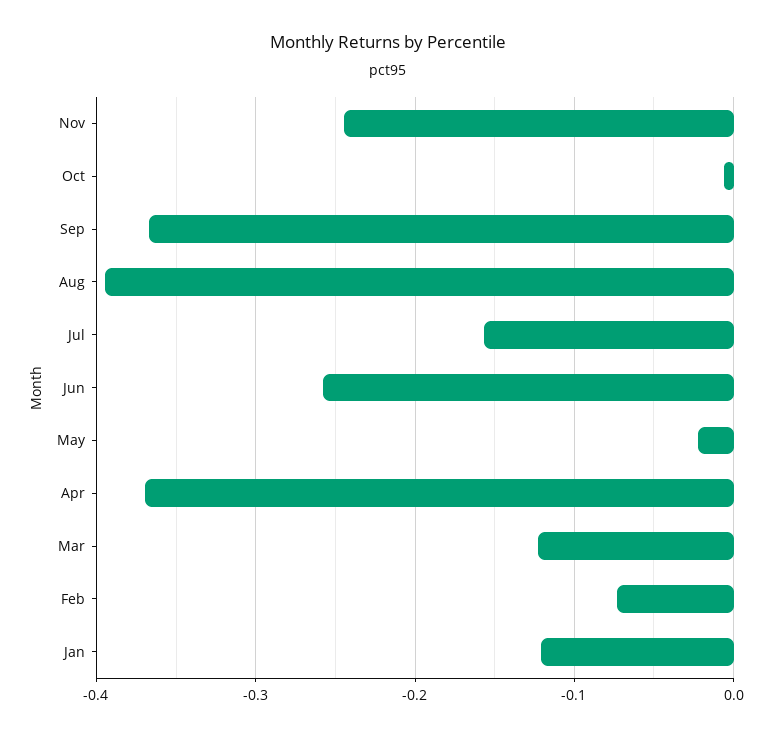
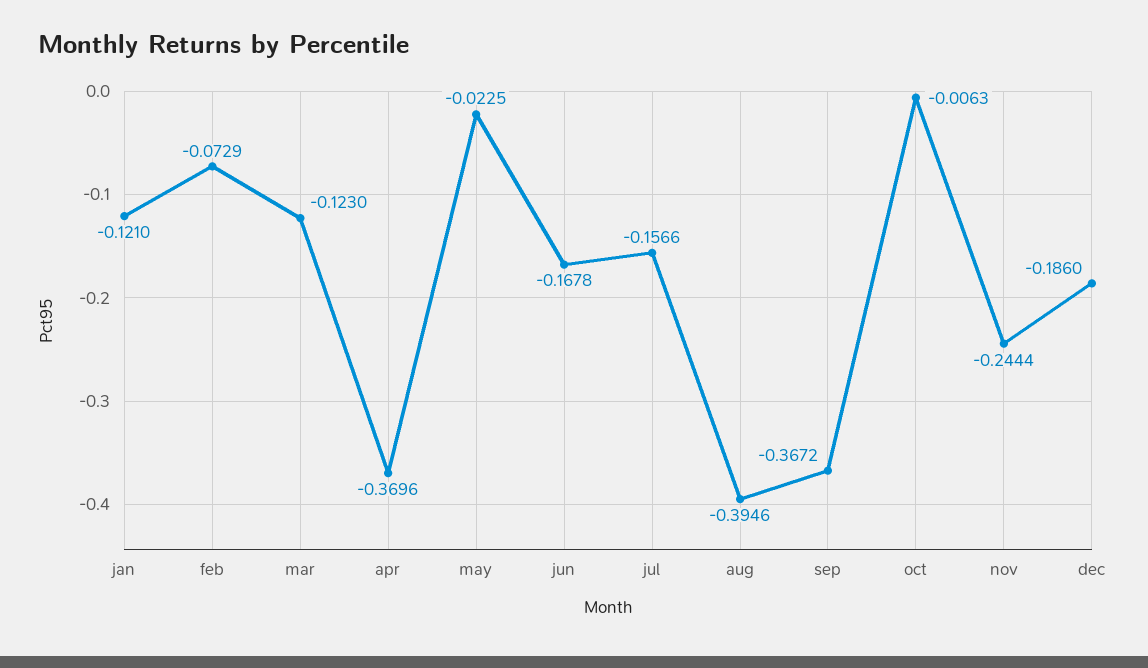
Jun: -0.26 -> -0.1678
dec: none -> -0.186

